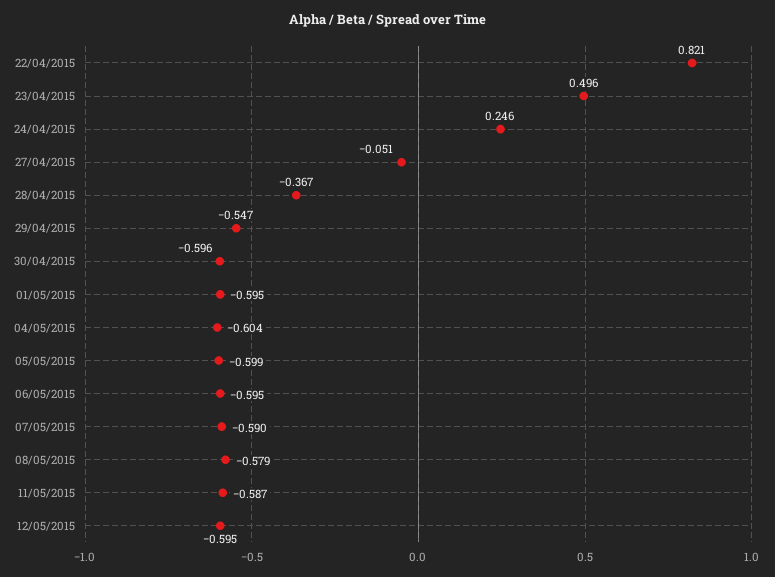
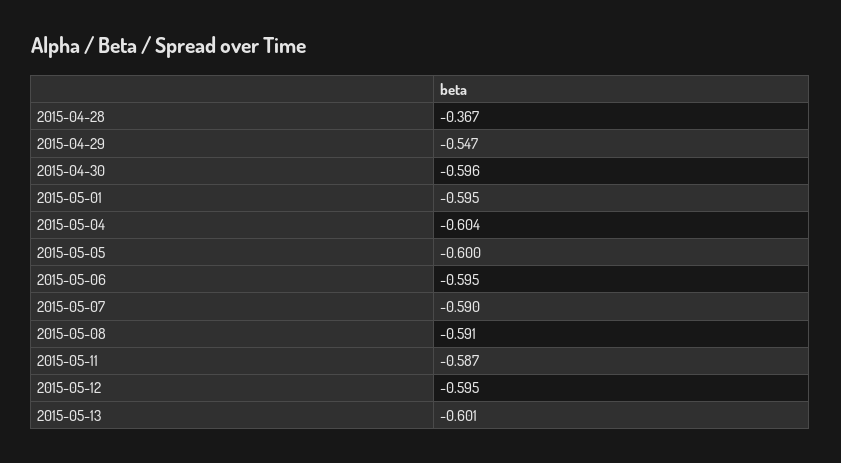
22/04/2015: 0.821 -> none
23/04/2015: 0.496 -> none
24/04/2015: 0.246 -> none
27/04/2015: -0.051 -> none
05/05/2015: -0.599 -> -0.6
08/05/2015: -0.579 -> -0.591
2015-05-13: none -> -0.601

